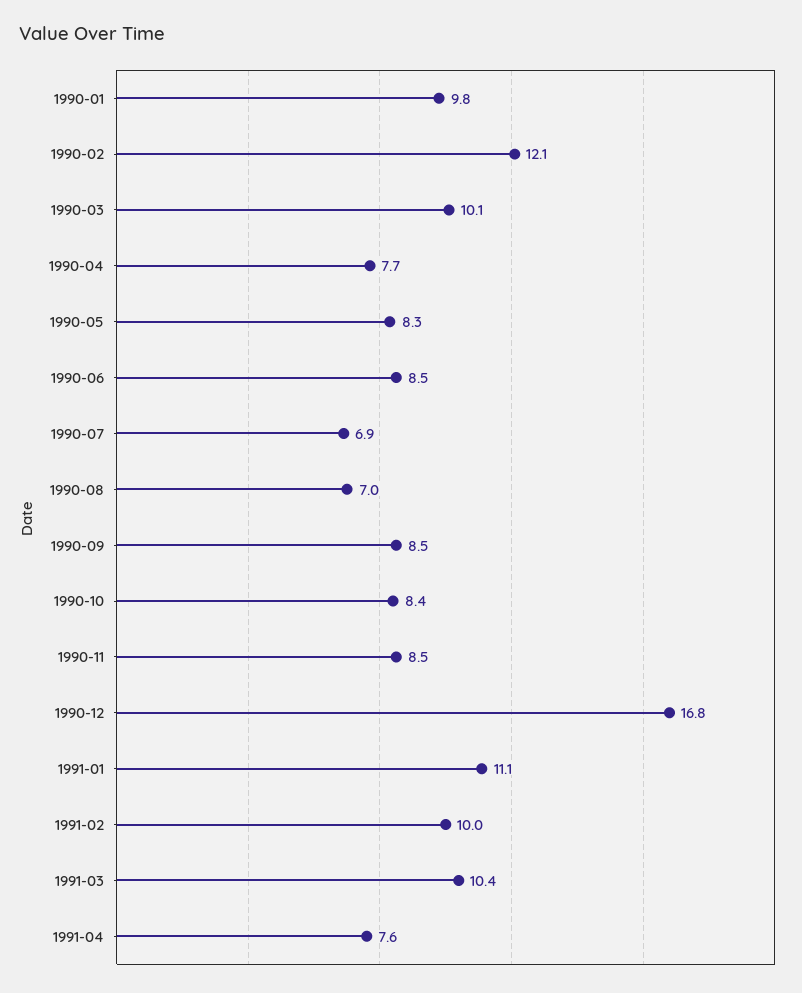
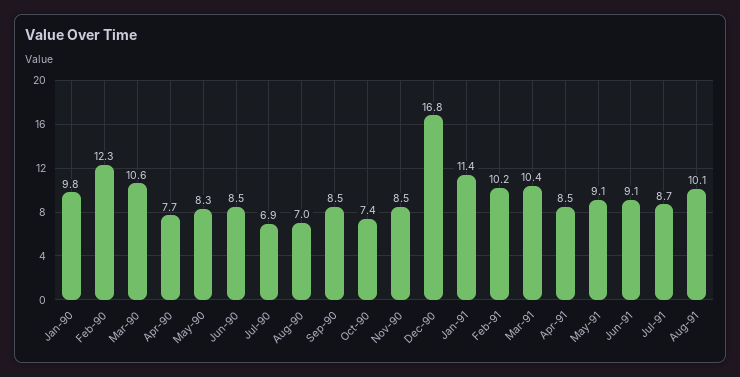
1990-02: 12.1 -> 12.3
1990-03: 10.1 -> 10.6
1990-10: 8.4 -> 7.4
1991-01: 11.1 -> 11.4
1991-02: 10 -> 10.2
1991-04: 7.6 -> 8.5
May-91: none -> 9.1
Jun-91: none -> 9.1
Jul-91: none -> 8.7
Aug-91: none -> 10.1

